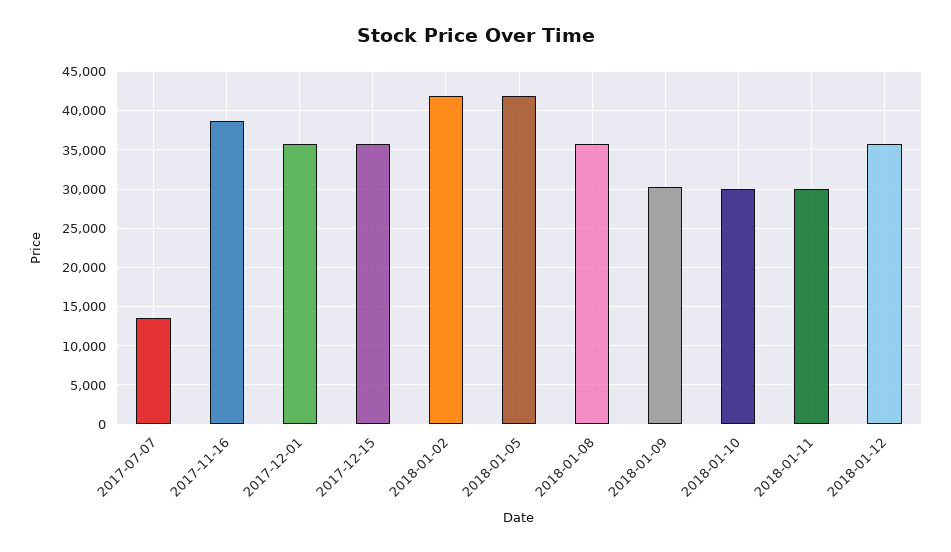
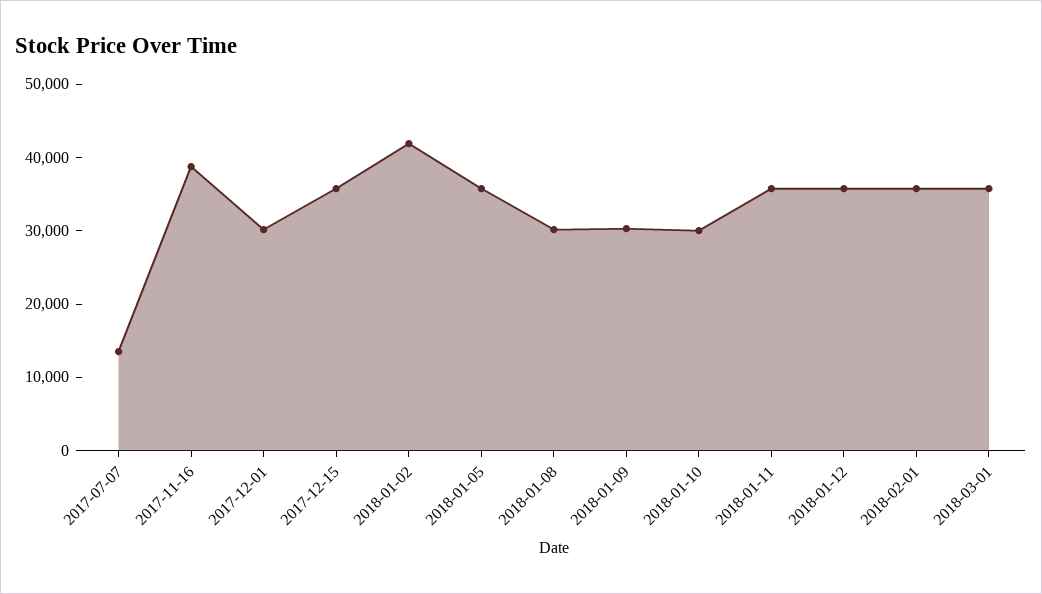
2017-12-01: 36000 -> 30000
2018-01-05: 42000 -> 36000
2018-01-08: 36000 -> 30000
2018-01-11: 30000 -> 36000
2018-02-01: none -> 36000
2018-03-01: none -> 36000

